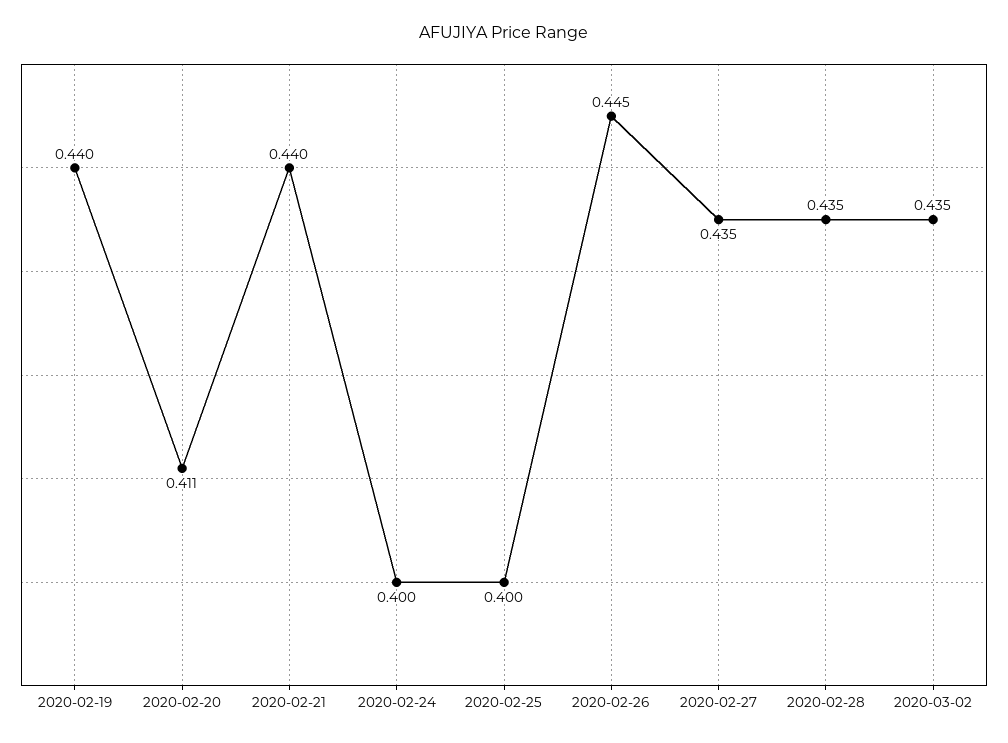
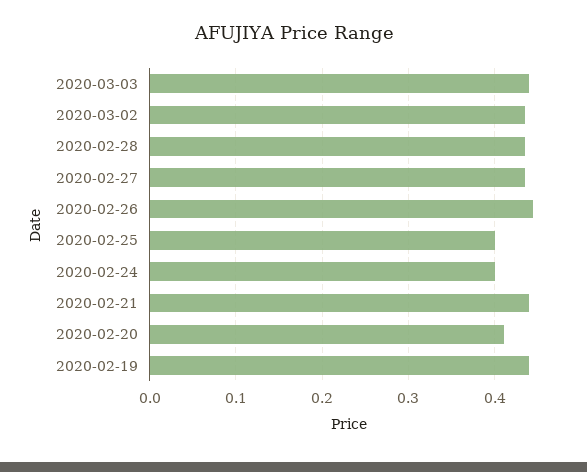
2020-03-03: none -> 0.44

